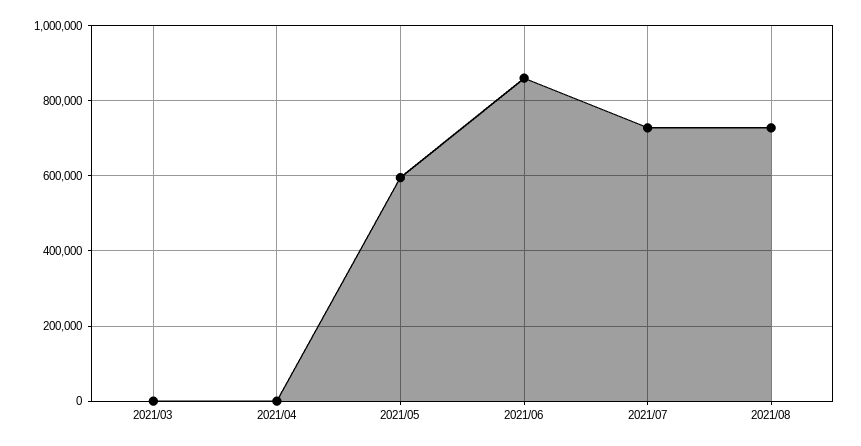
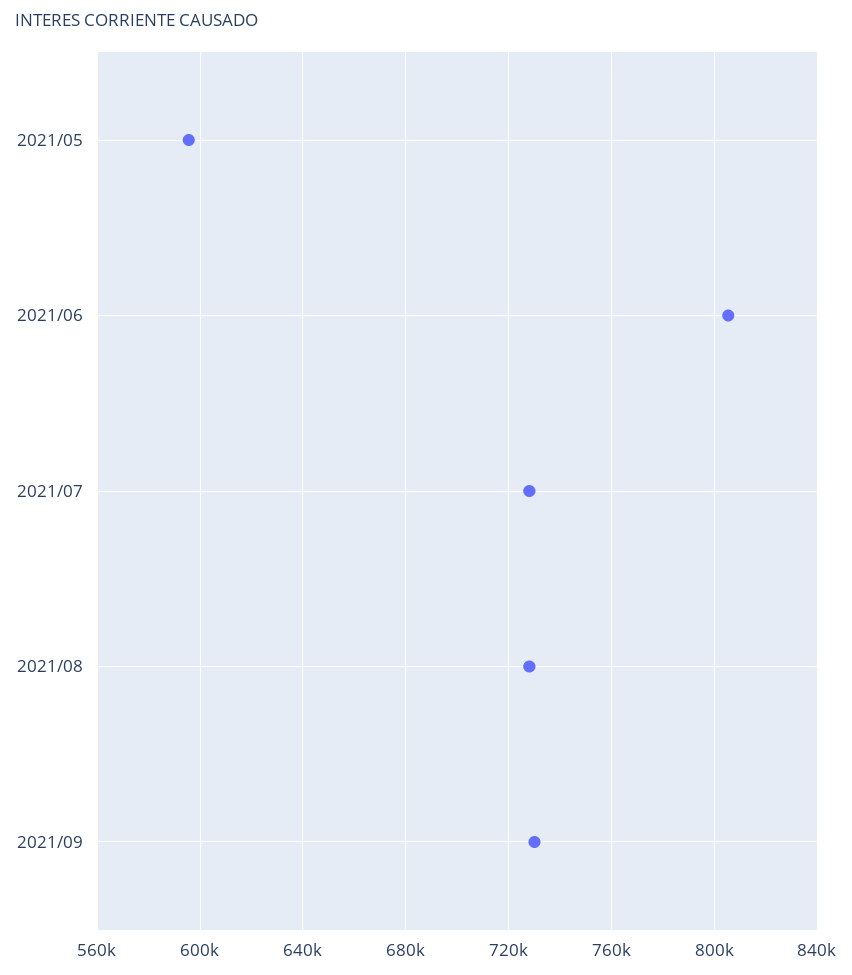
2021/03: 0 -> none
2021/04: 0 -> none
2021/06: 860000 -> 805000
2021/09: none -> 730000

